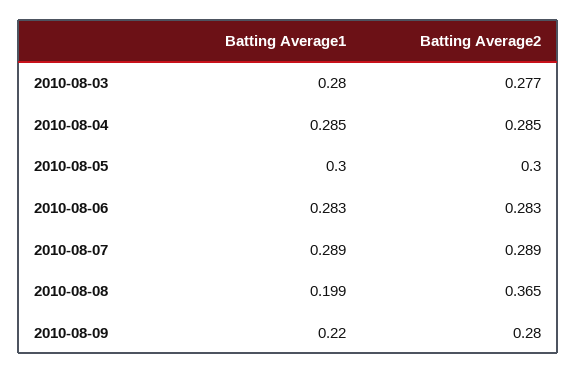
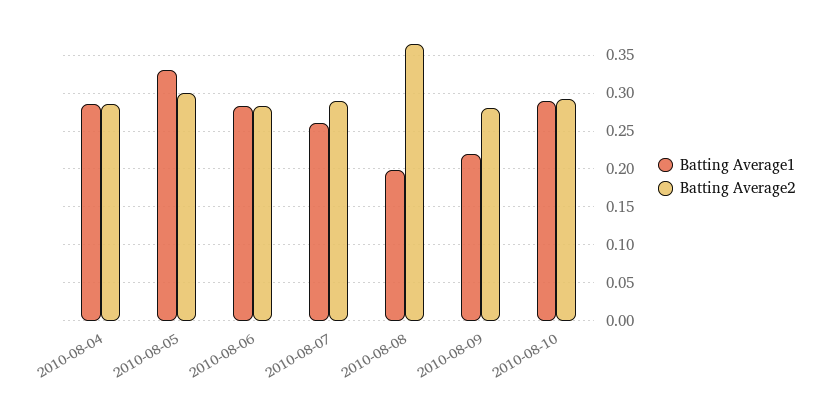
Batting Average1, 2010-08-03: 0.28 -> none
Batting Average2, 2010-08-03: 0.277 -> none
Batting Average1, 2010-08-05: 0.3 -> 0.33
Batting Average1, 2010-08-07: 0.289 -> 0.26
Batting Average1, 2010-08-10: none -> 0.29
Batting Average2, 2010-08-10: none -> 0.29

